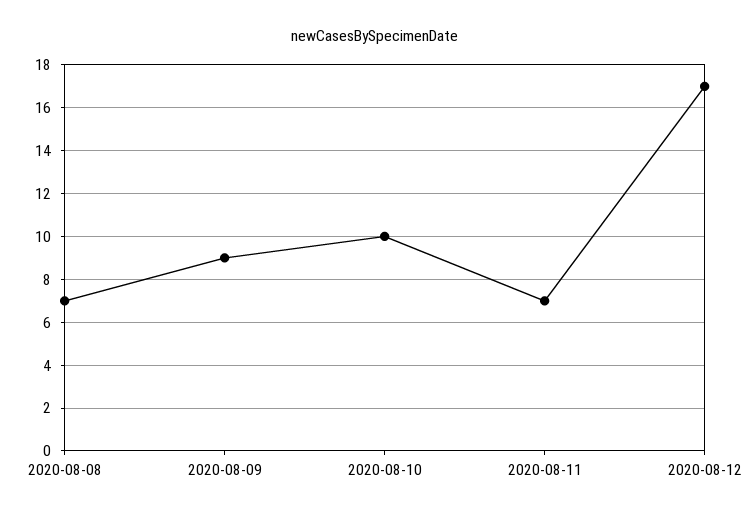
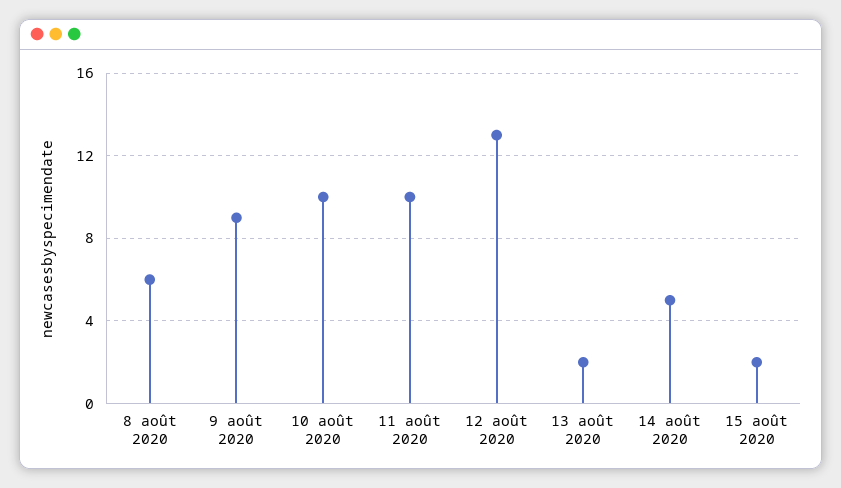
2020-08-08: 7 -> 6
2020-08-11: 7 -> 10
2020-08-12: 17 -> 13
13 août 2020: none -> 2
14 août 2020: none -> 5
15 août 2020: none -> 2

